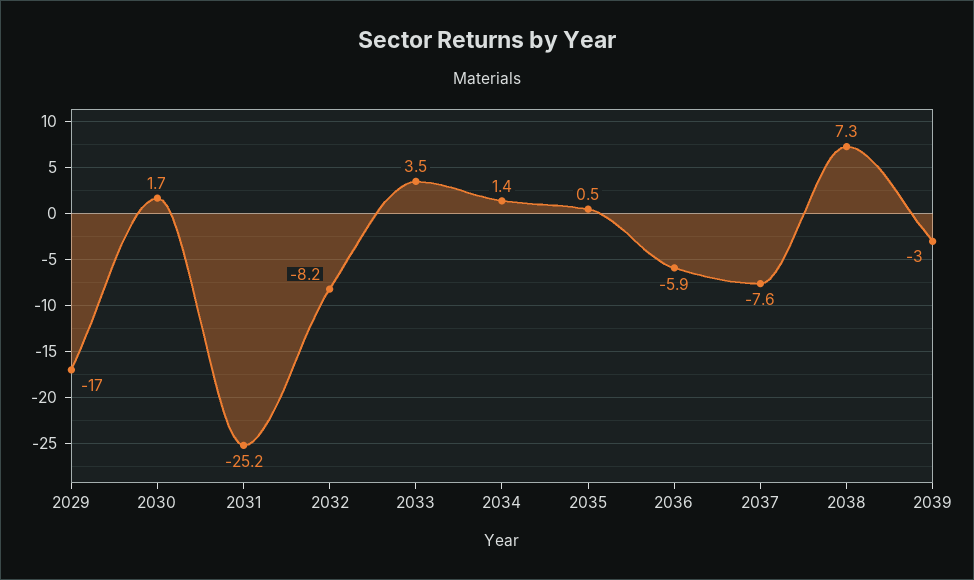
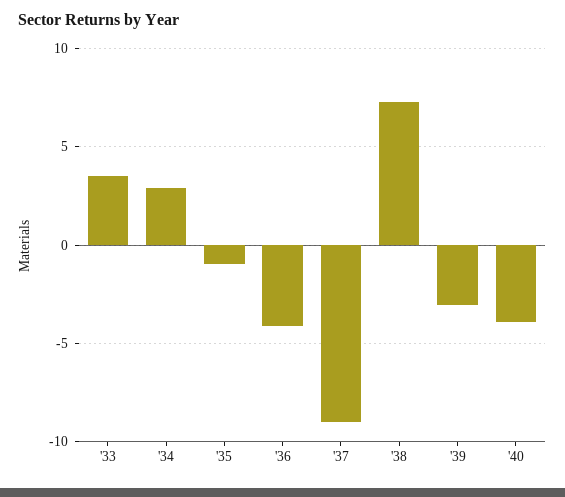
2029: -17 -> none
2030: 1.7 -> none
2031: -25.2 -> none
2032: -8.2 -> none
2034: 1.4 -> 3
2035: 0.5 -> -1
2036: -5.9 -> -4
2037: -7.6 -> -9
'40: none -> -4

